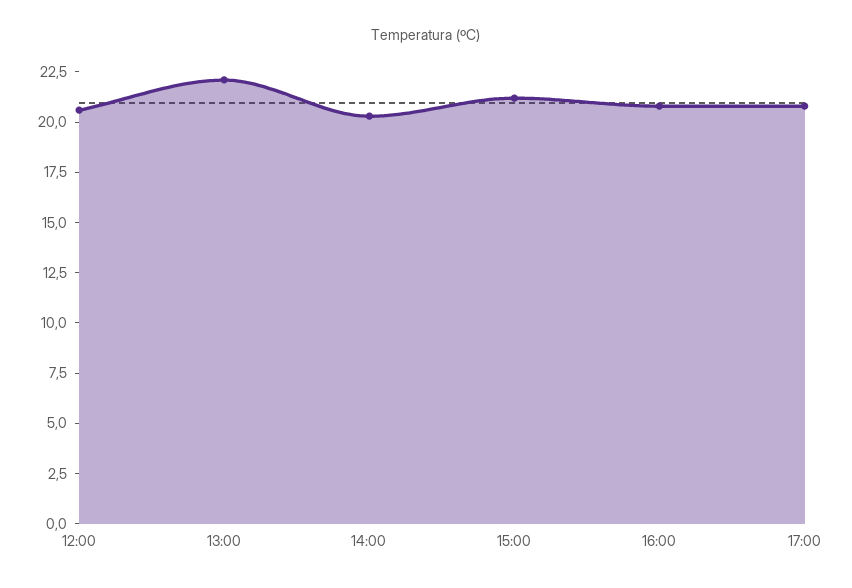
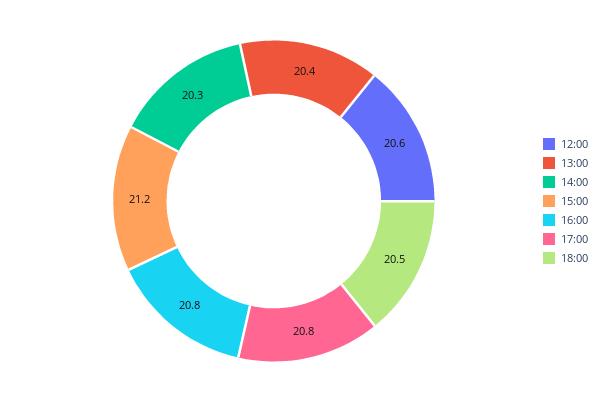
13:00: 22 -> 20.4
18:00: none -> 20.5

